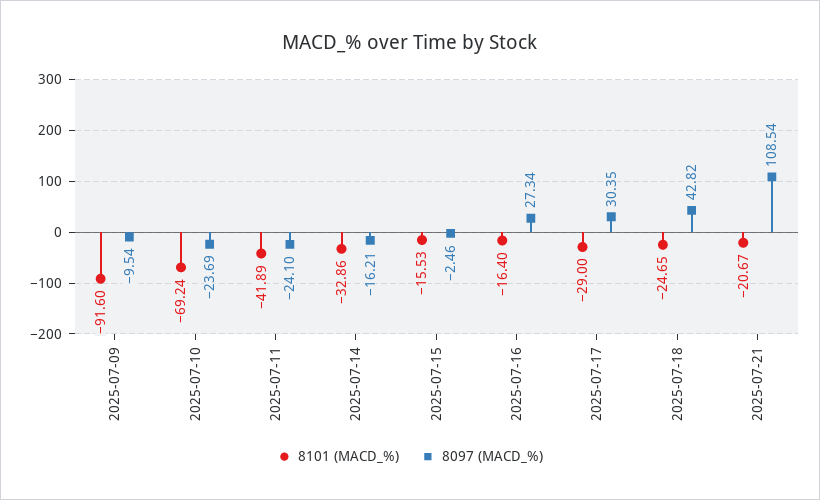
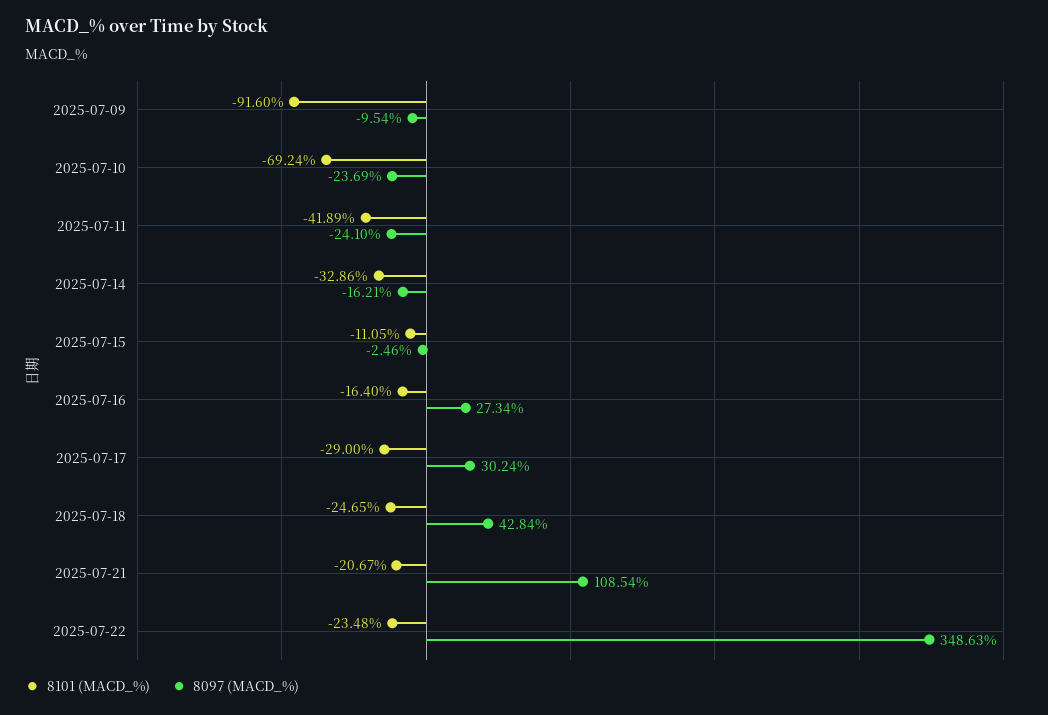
8101 (MACD_%), 2025-07-15: -15.53 -> -11.05
8097 (MACD_%), 2025-07-17: 30.35 -> 30.24
8097 (MACD_%), 2025-07-18: 42.82 -> 42.84
8101 (MACD_%), 2025-07-22: none -> -23.48
8097 (MACD_%), 2025-07-22: none -> 348.63

